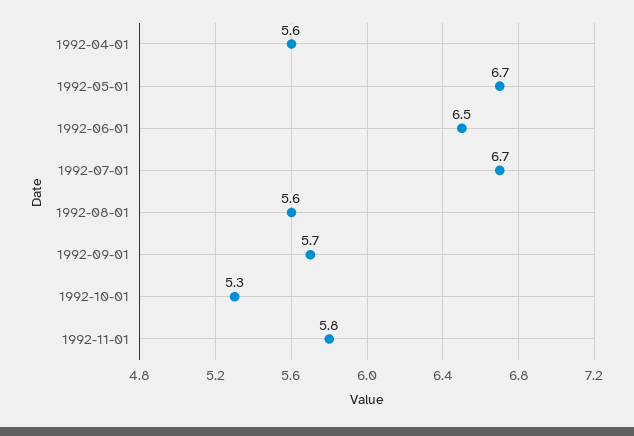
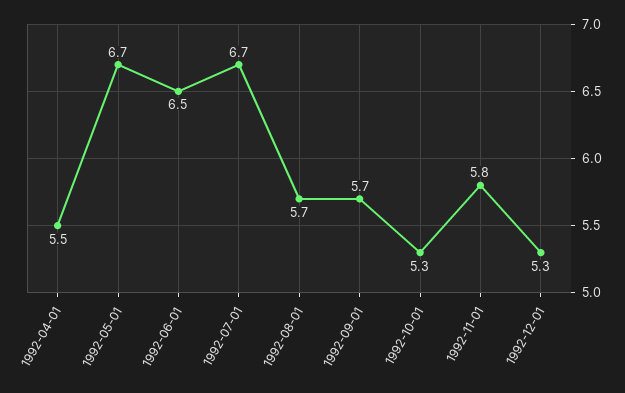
1992-04-01: 5.6 -> 5.5
1992-08-01: 5.6 -> 5.7
1992-12-01: none -> 5.3

